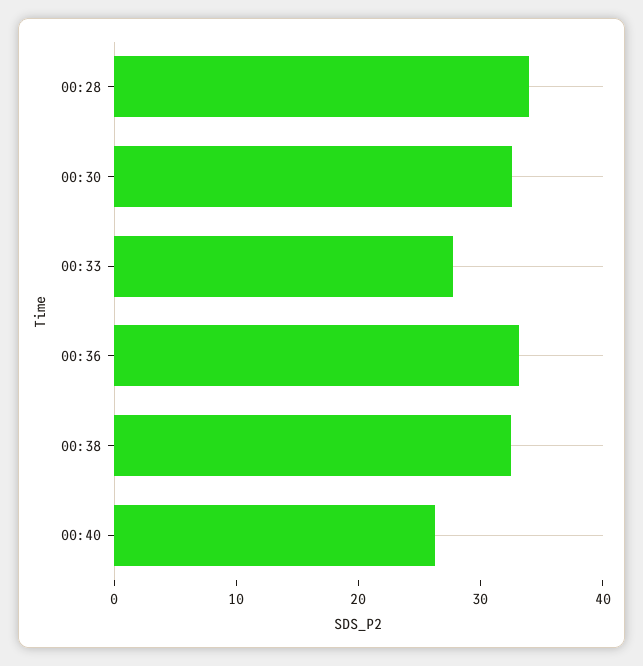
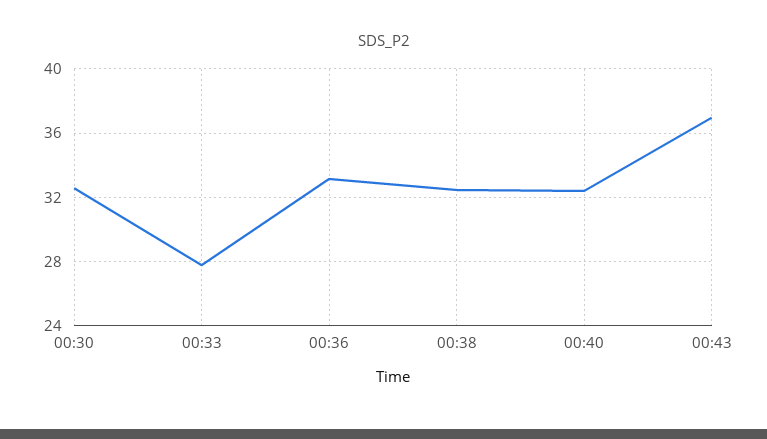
00:28: 34 -> none
00:40: 26 -> 32.5
00:43: none -> 37

